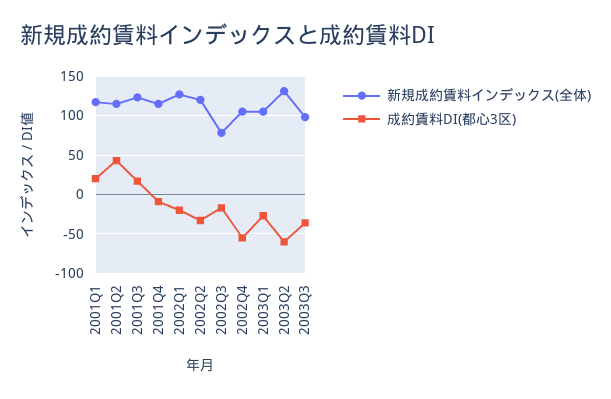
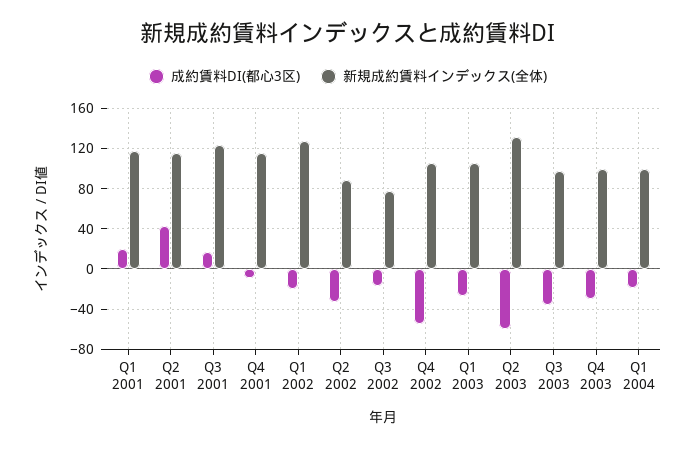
新規成約賃料インデックス(全体), 2002Q2: 120 -> 90
成約賃料DI(都心3区), Q4 2003: none -> -30
新規成約賃料インデックス(全体), Q4 2003: none -> 100
成約賃料DI(都心3区), Q1 2004: none -> -20
新規成約賃料インデックス(全体), Q1 2004: none -> 100

